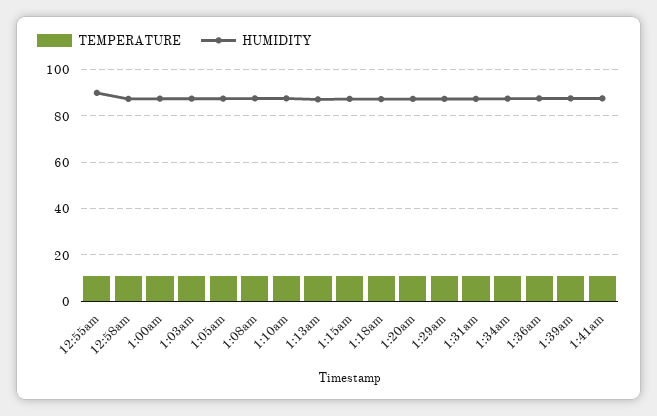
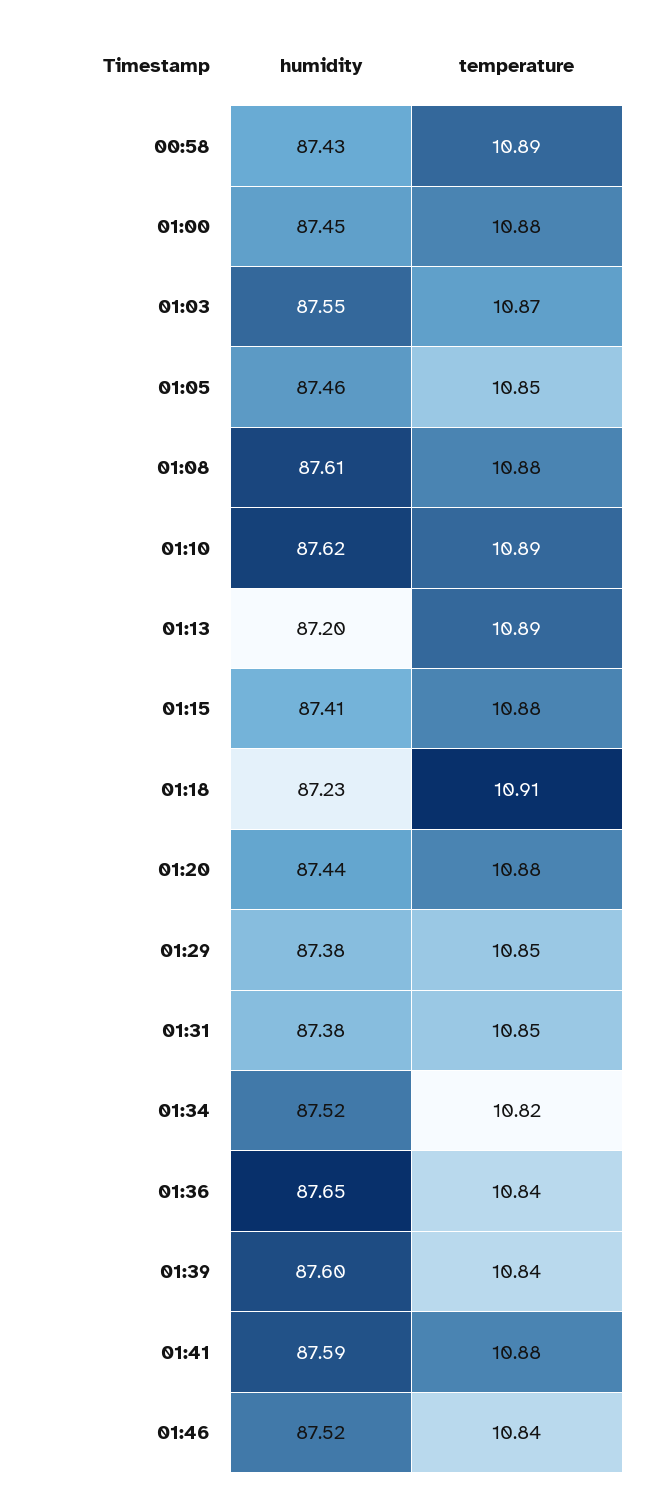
TEMPERATURE, 12:55am: 10 -> none
HUMIDITY, 12:55am: 90 -> none
HUMIDITY, 01:46: none -> 87.52
TEMPERATURE, 01:46: none -> 10.84

